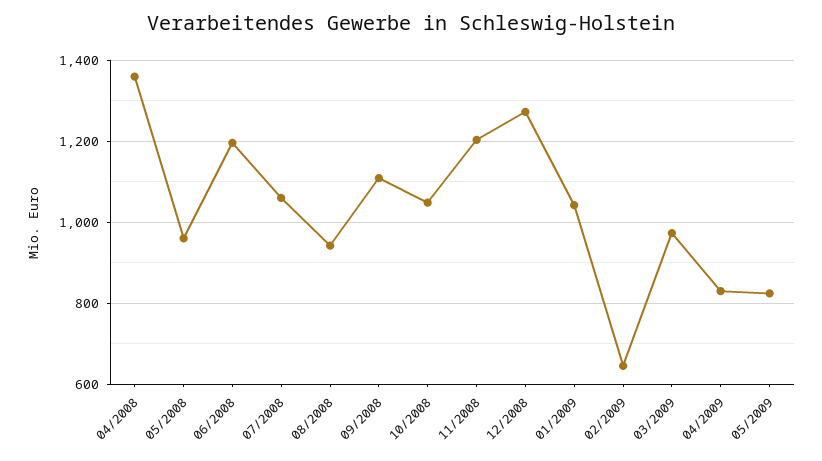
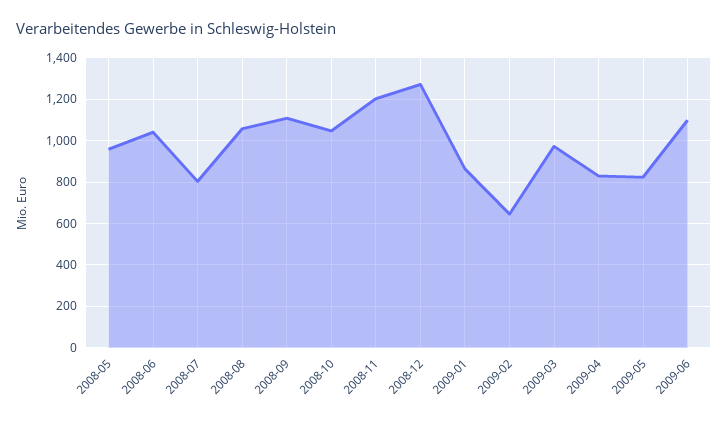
04/2008: 1360 -> none
06/2008: 1200 -> 1050
07/2008: 1060 -> 800
08/2008: 940 -> 1050
01/2009: 1040 -> 850
2009-06: none -> 1100

